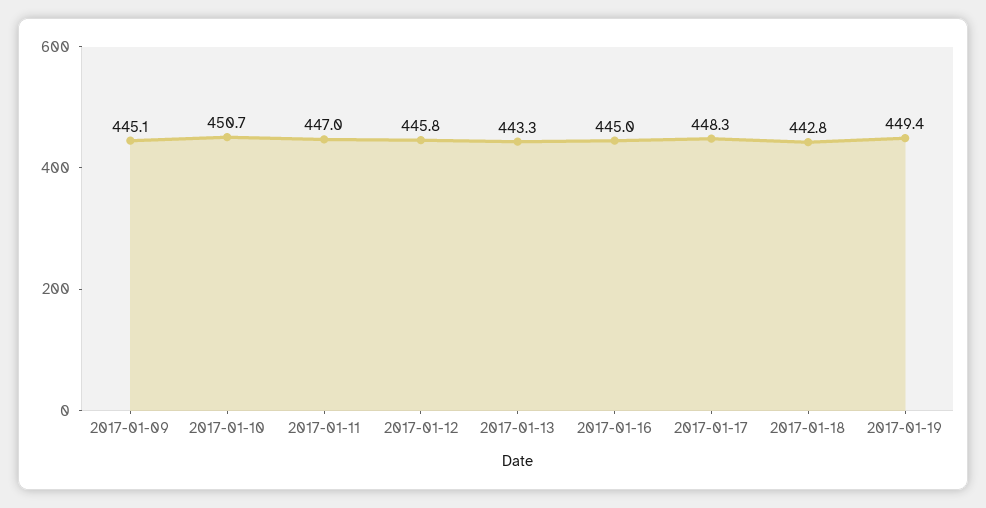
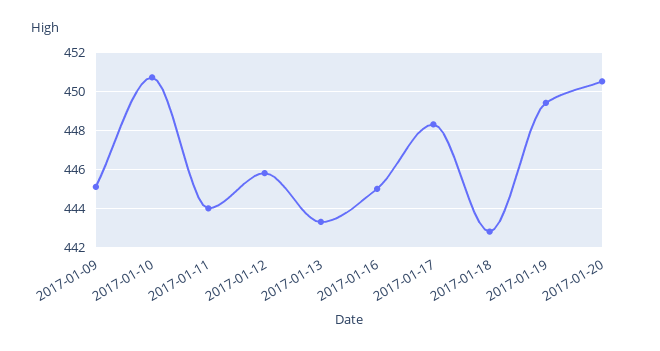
2017-01-11: 447 -> 444
2017-01-20: none -> 450.5

